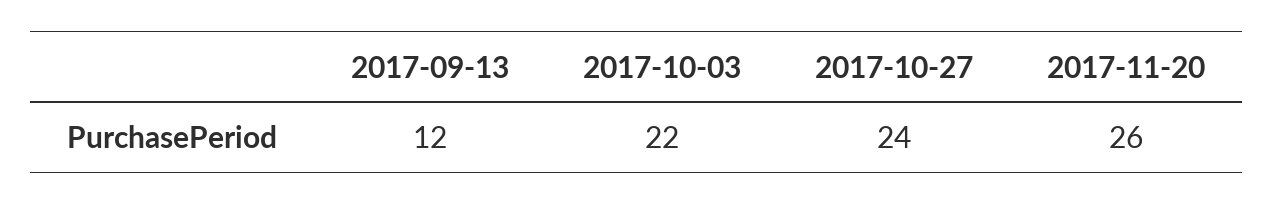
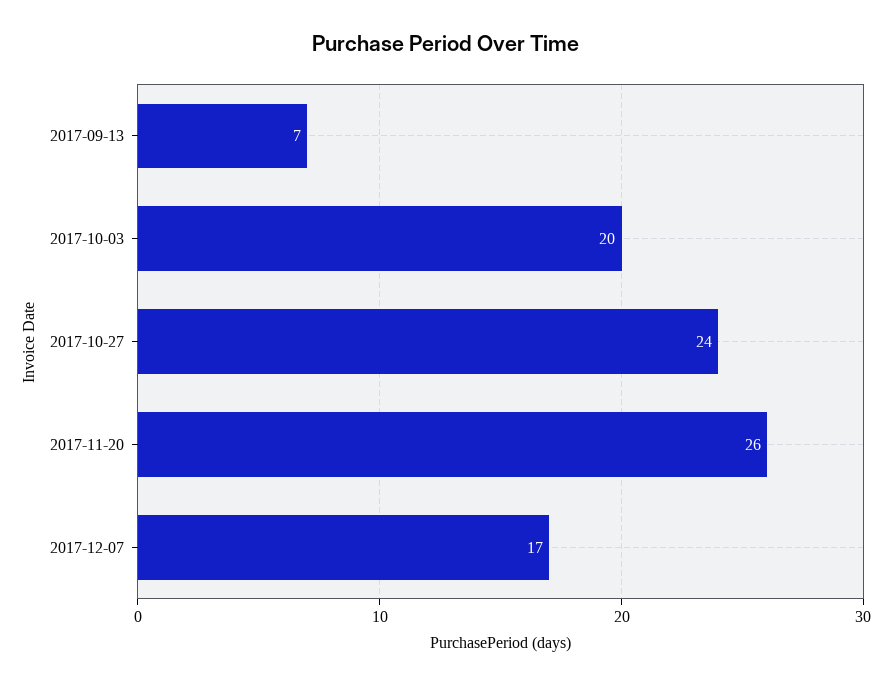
2017-09-13: 12 -> 7
2017-10-03: 22 -> 20
2017-12-07: none -> 17

